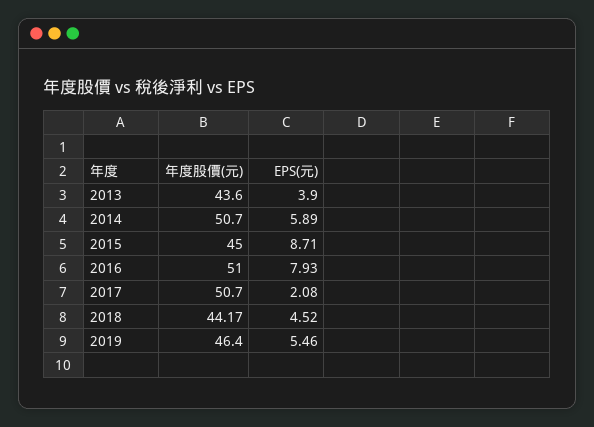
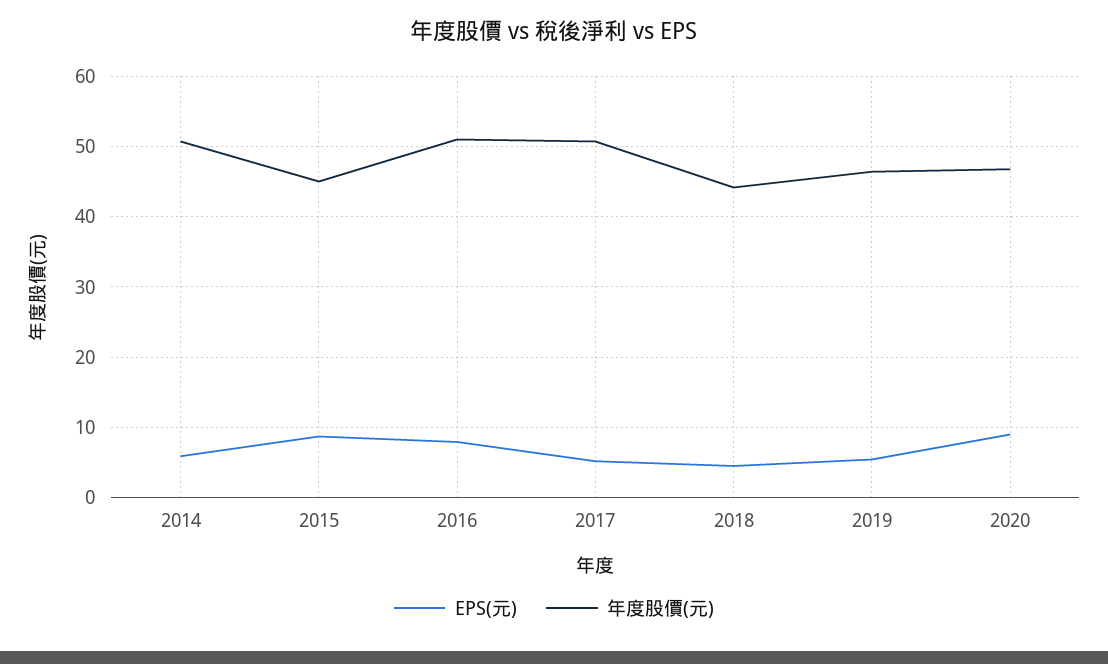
年度股價(元), 2013: 43.6 -> none
EPS(元), 2013: 3.9 -> none
EPS(元), 2017: 2.08 -> 5
EPS(元), 2020: none -> 9
年度股價(元), 2020: none -> 47

